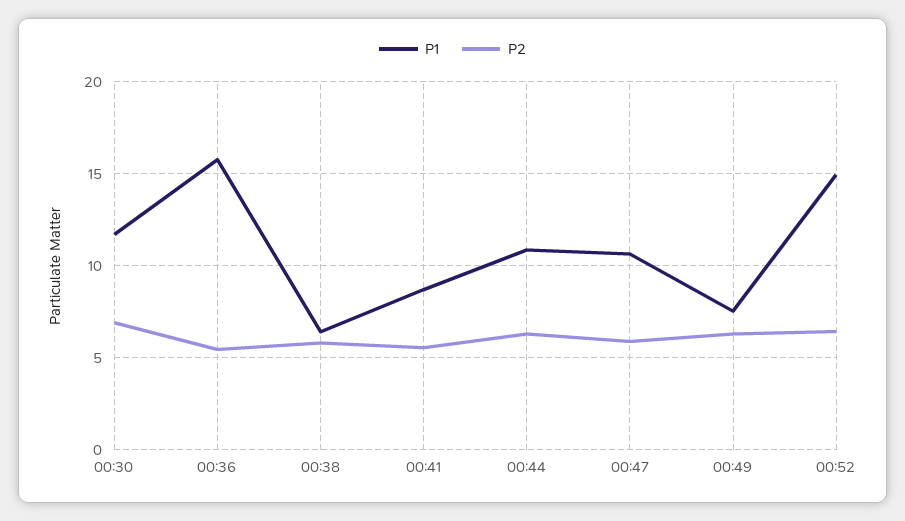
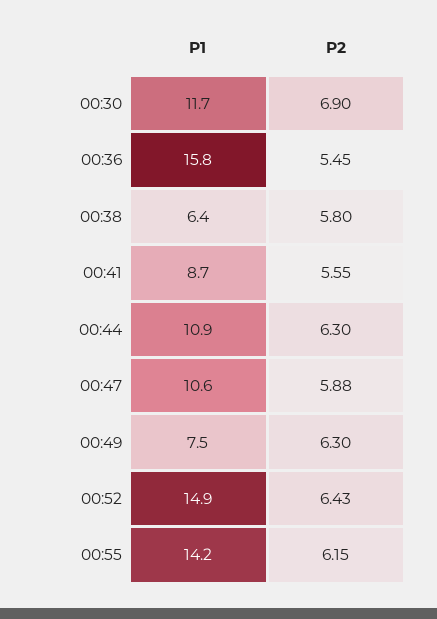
P1, 00:55: none -> 14.2
P2, 00:55: none -> 6.15

